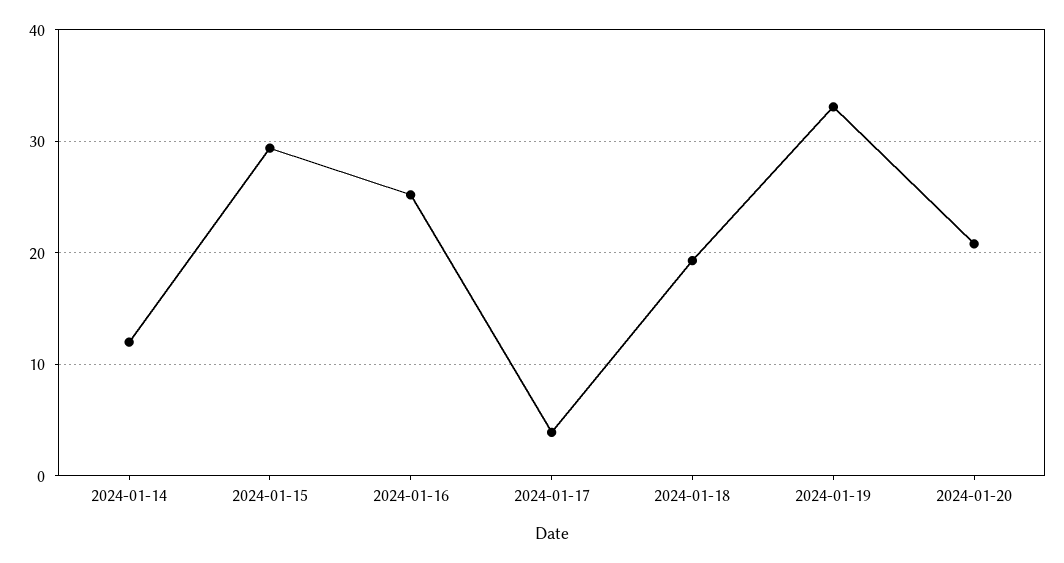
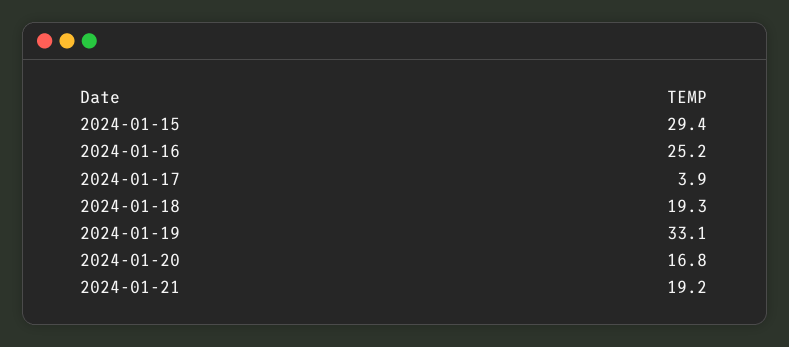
2024-01-14: 12 -> none
2024-01-20: 21 -> 16.8
2024-01-21: none -> 19.2

